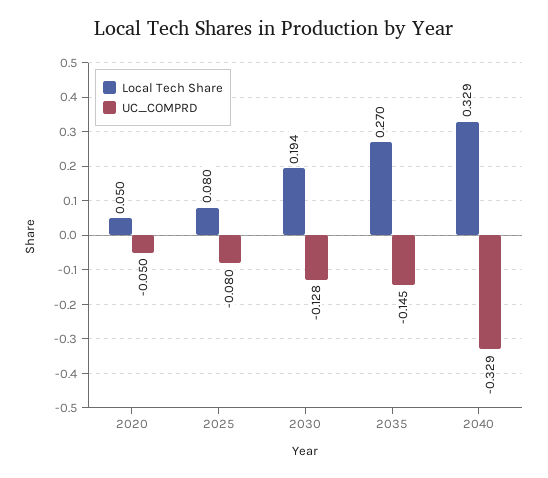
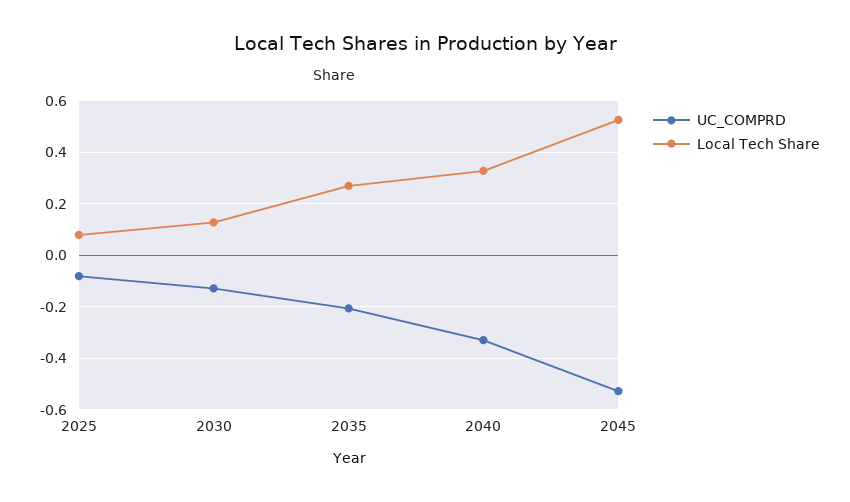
Local Tech Share, 2020: 0.05 -> none
UC_COMPRD, 2020: -0.05 -> none
Local Tech Share, 2030: 0.194 -> 0.125
UC_COMPRD, 2035: -0.145 -> -0.2
UC_COMPRD, 2045: none -> -0.525
Local Tech Share, 2045: none -> 0.525

